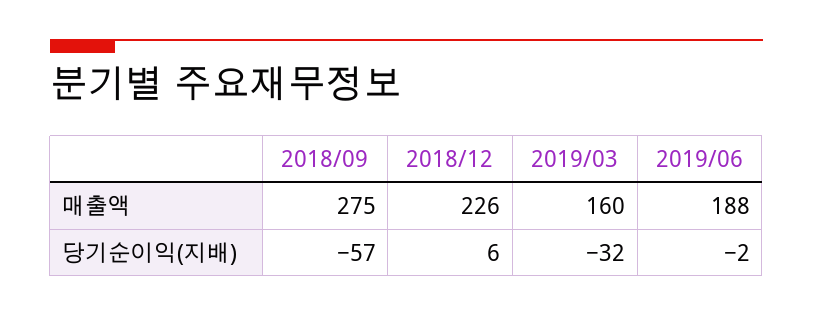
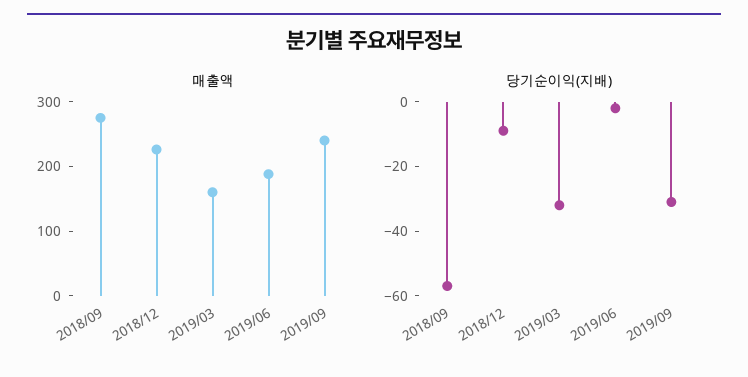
당기순이익(지배), 2018/12: 6 -> -10
매출액, 2019/09: none -> 240
당기순이익(지배), 2019/09: none -> -30

